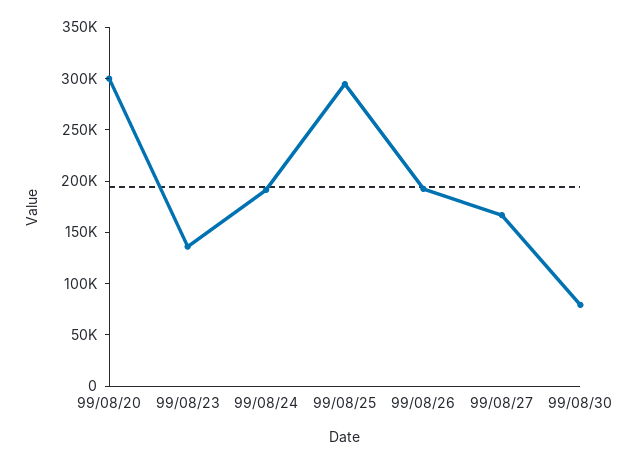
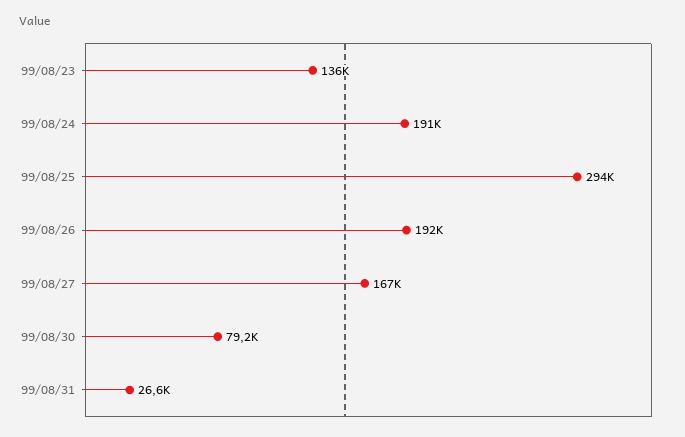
99/08/20: 300000 -> none
99/08/31: none -> 26600

